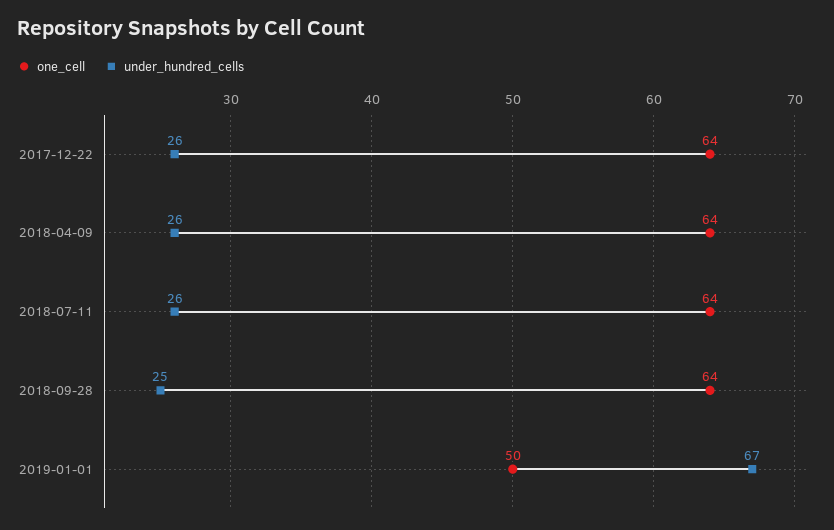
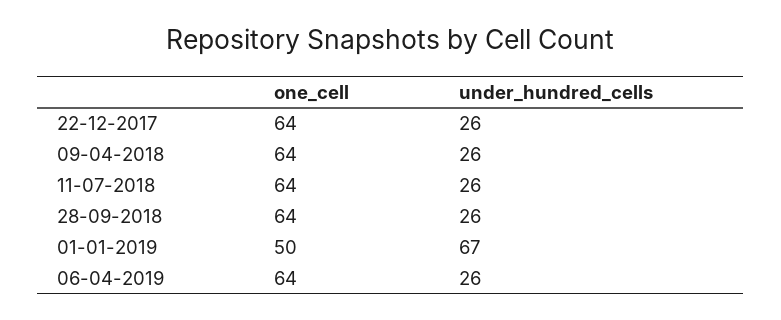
under_hundred_cells, 2018-09-28: 25 -> 26
one_cell, 06-04-2019: none -> 64
under_hundred_cells, 06-04-2019: none -> 26

